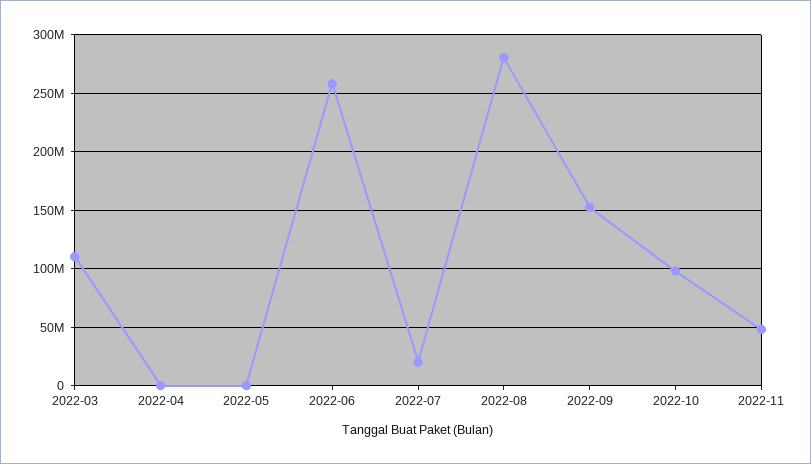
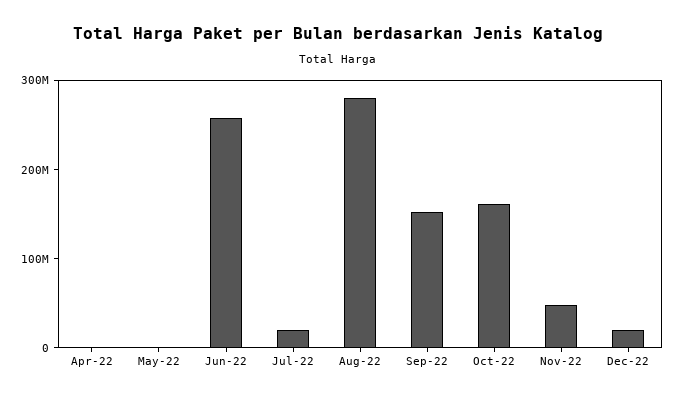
2022-03: 110000000 -> none
2022-10: 100000000 -> 160000000
Dec-22: none -> 20000000

